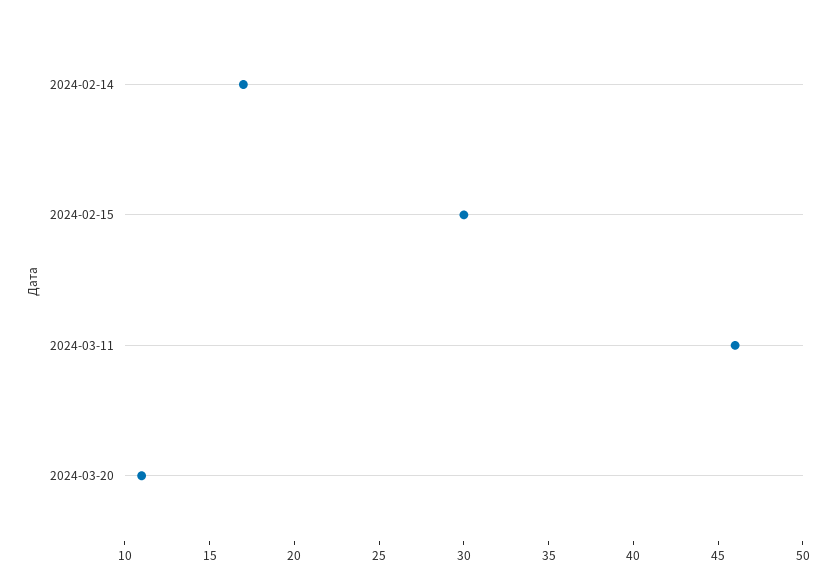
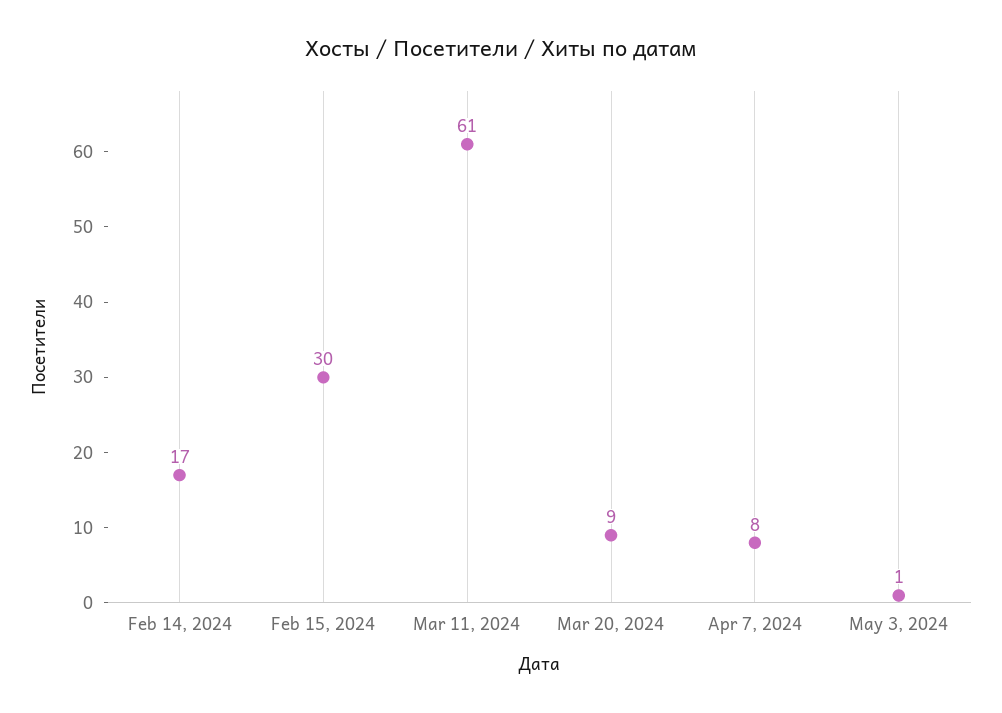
2024-03-11: 46 -> 61
2024-03-20: 11 -> 9
Apr 7, 2024: none -> 8
May 3, 2024: none -> 1

